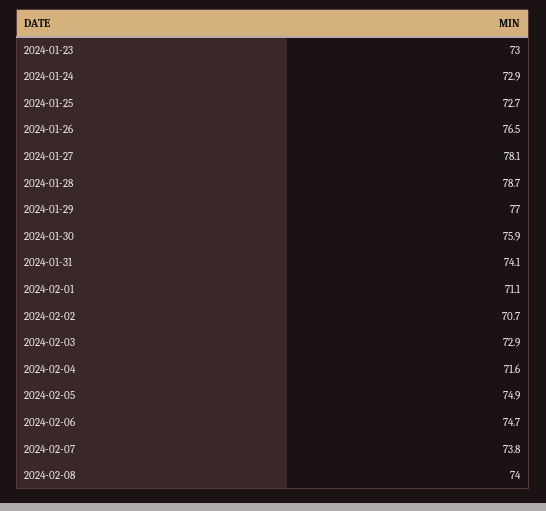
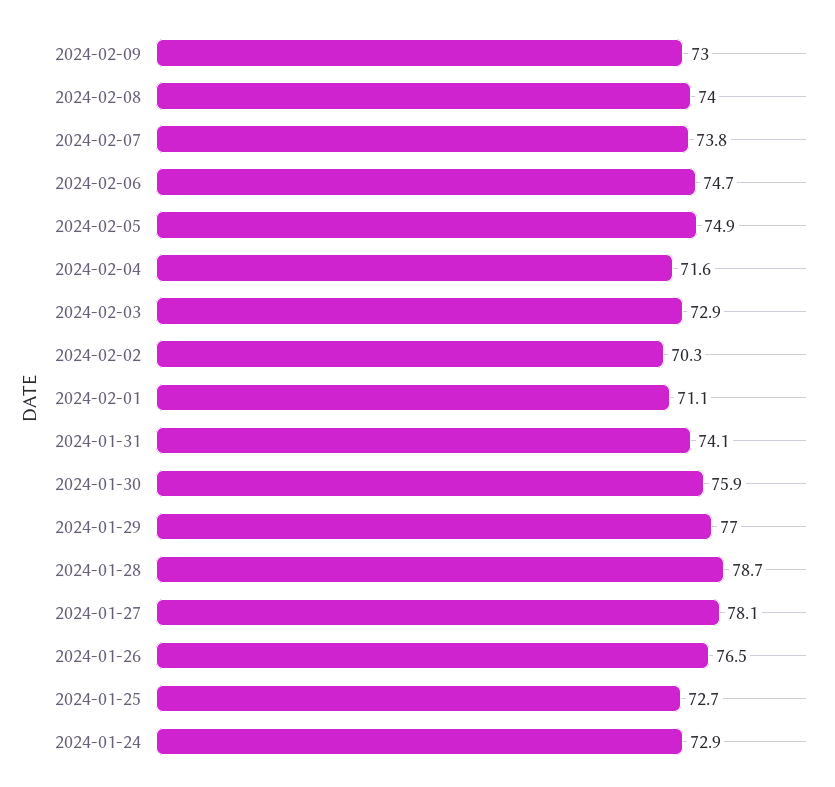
2024-01-23: 73 -> none
2024-02-02: 70.7 -> 70.3
2024-02-09: none -> 73

